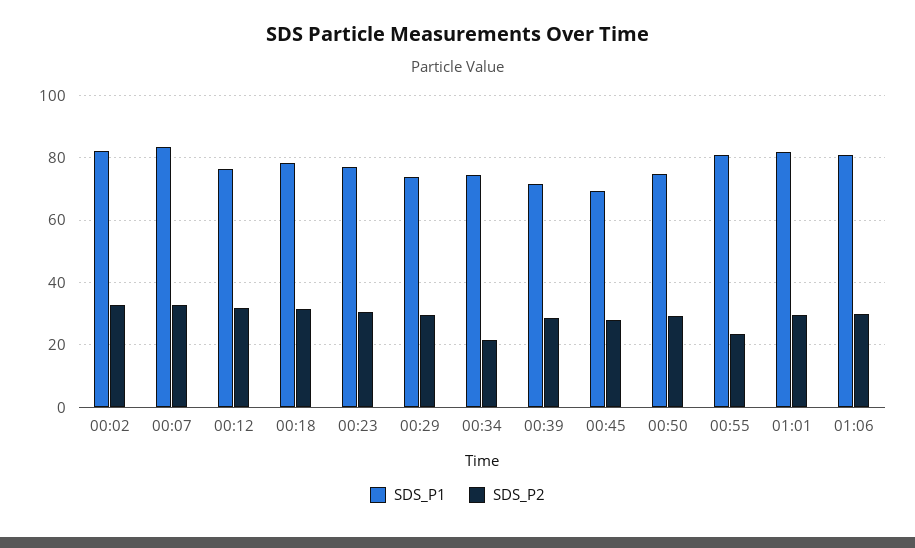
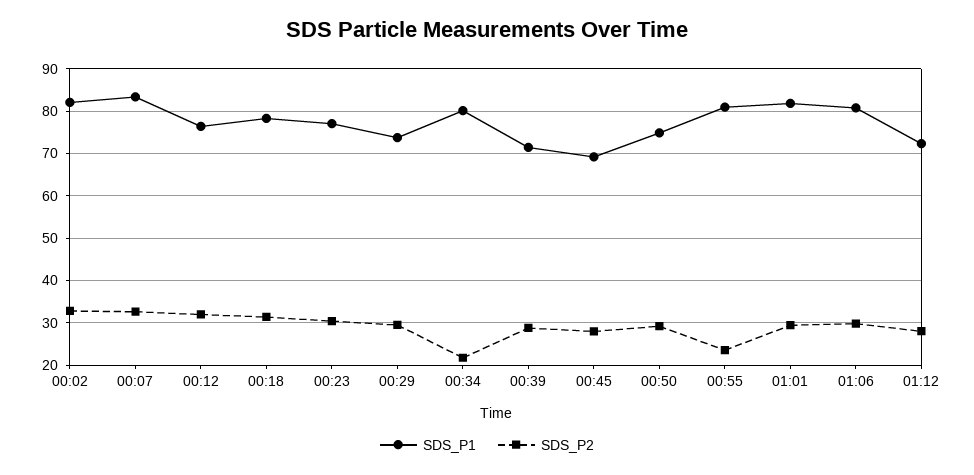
SDS_P1, 00:34: 74 -> 80
SDS_P1, 01:12: none -> 72
SDS_P2, 01:12: none -> 28

